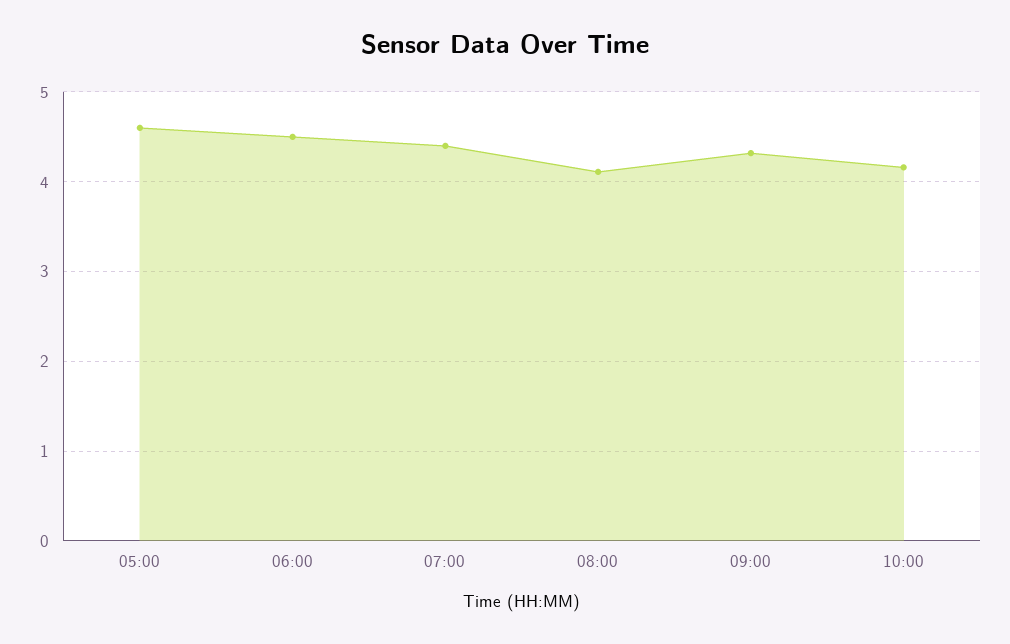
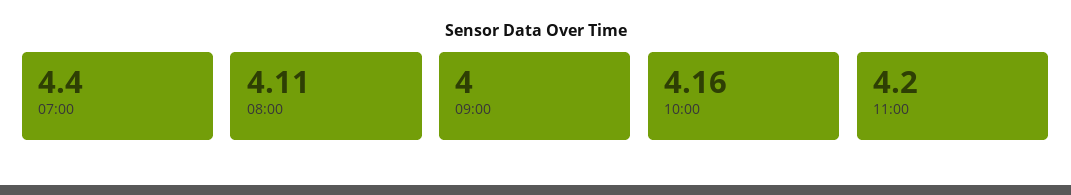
05:00: 4.6 -> none
06:00: 4.5 -> none
09:00: 4.3 -> 4
11:00: none -> 4.2

